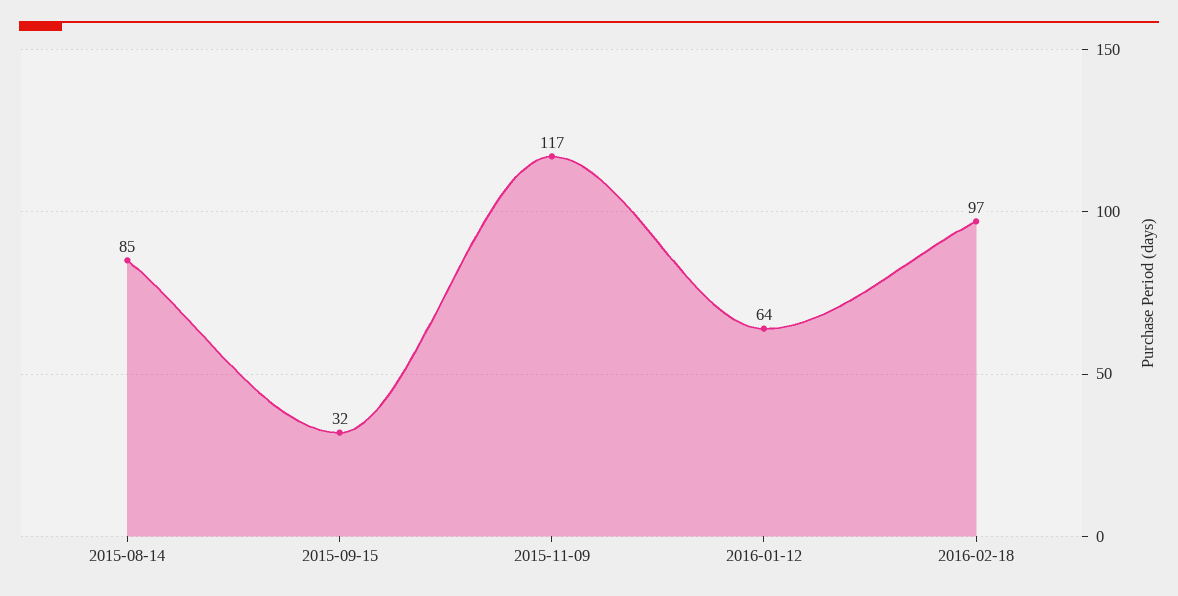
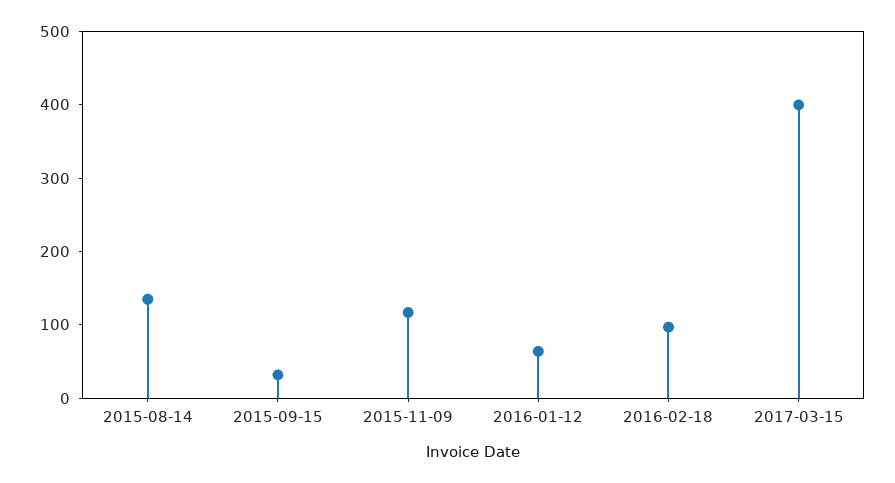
2015-08-14: 85 -> 140
2017-03-15: none -> 400

